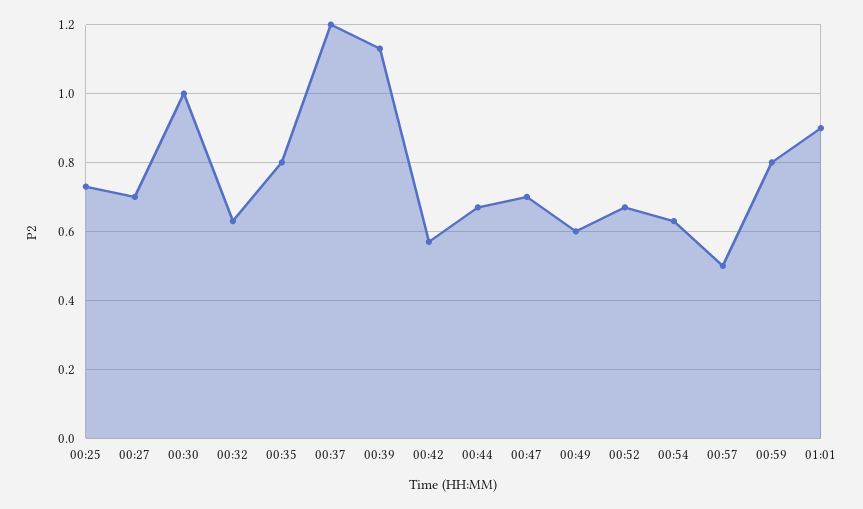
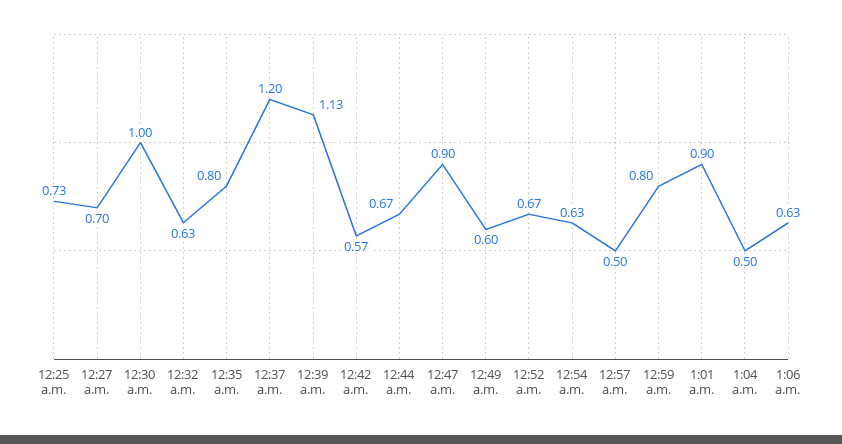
00:47: 0.7 -> 0.9
1:04 a.m.: none -> 0.5
1:06 a.m.: none -> 0.63

